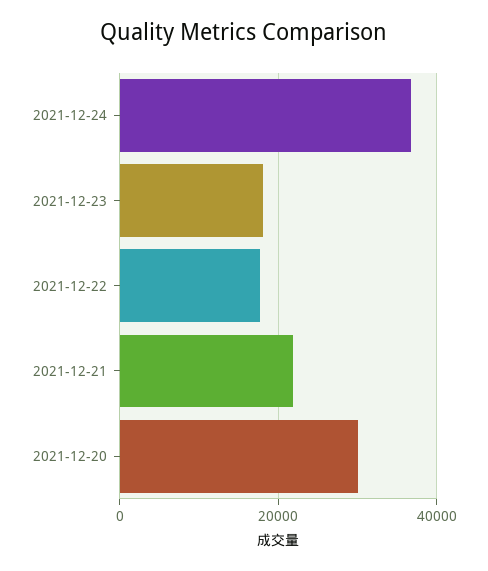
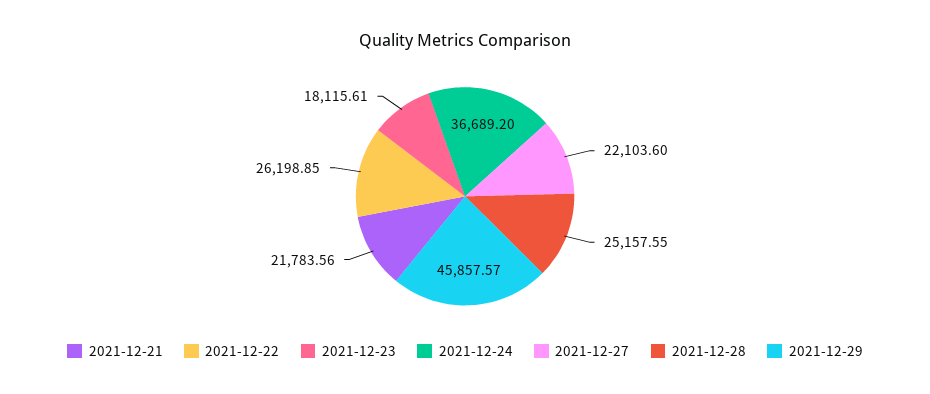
2021-12-22: 18000 -> 26198.85
2021-12-20: 30000 -> none
2021-12-27: none -> 22103.6
2021-12-28: none -> 25157.55
2021-12-29: none -> 45857.57

